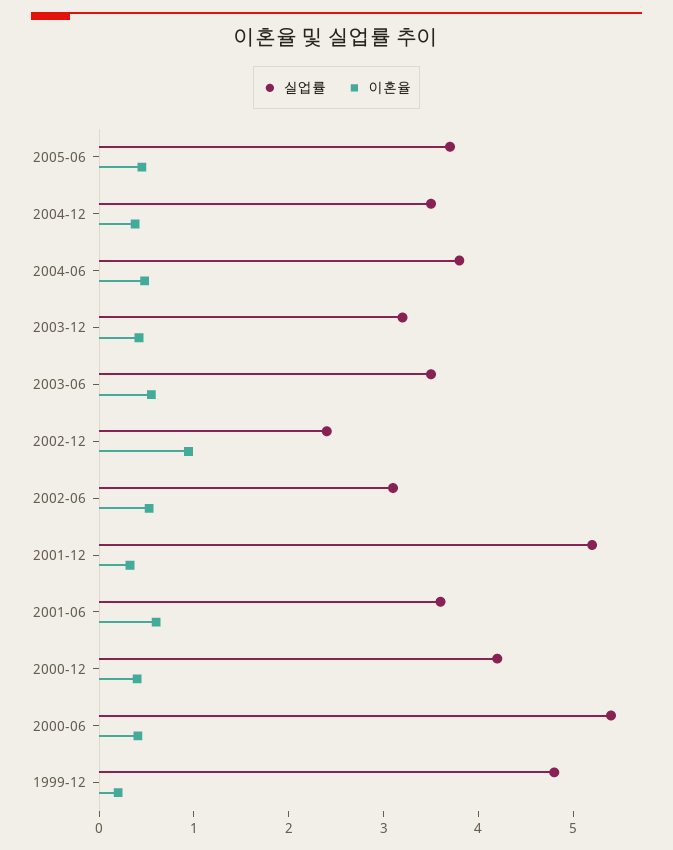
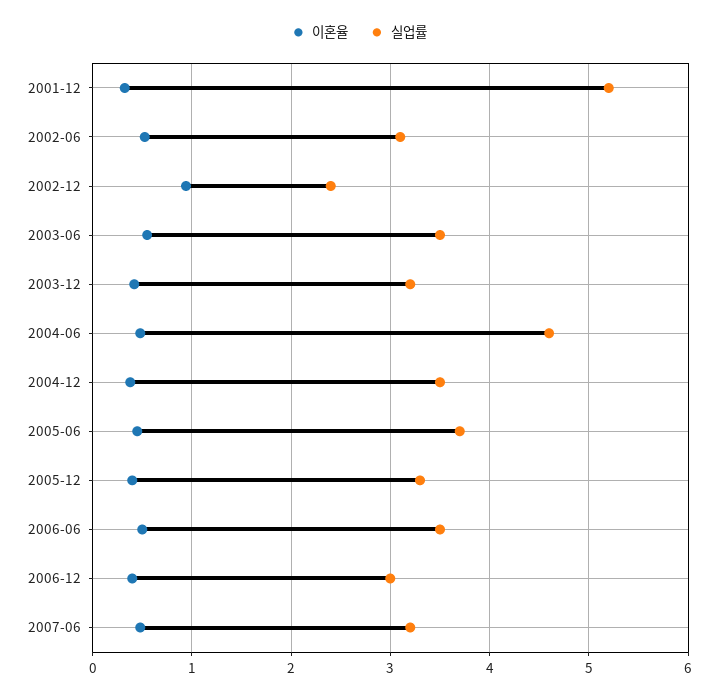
실업률, 2004-06: 3.8 -> 4.6
실업률, 2001-06: 3.6 -> none
이혼율, 2001-06: 0.6 -> none
실업률, 2000-12: 4.2 -> none
이혼율, 2000-12: 0.4 -> none
실업률, 2000-06: 5.4 -> none
이혼율, 2000-06: 0.4 -> none
실업률, 1999-12: 4.8 -> none
이혼율, 1999-12: 0.2 -> none
이혼율, 2005-12: none -> 0.4
실업률, 2005-12: none -> 3.3
이혼율, 2006-06: none -> 0.5
실업률, 2006-06: none -> 3.5
이혼율, 2006-12: none -> 0.4
실업률, 2006-12: none -> 3
이혼율, 2007-06: none -> 0.5
실업률, 2007-06: none -> 3.2

